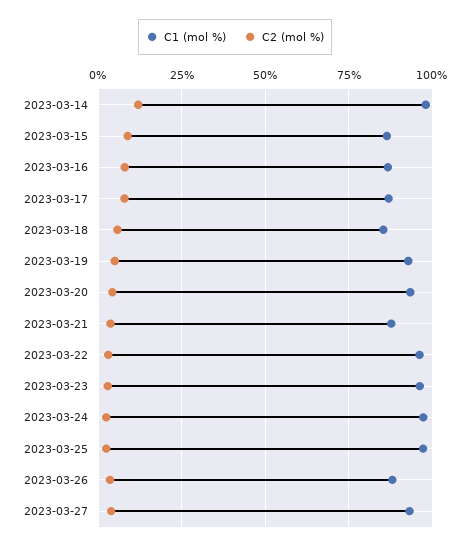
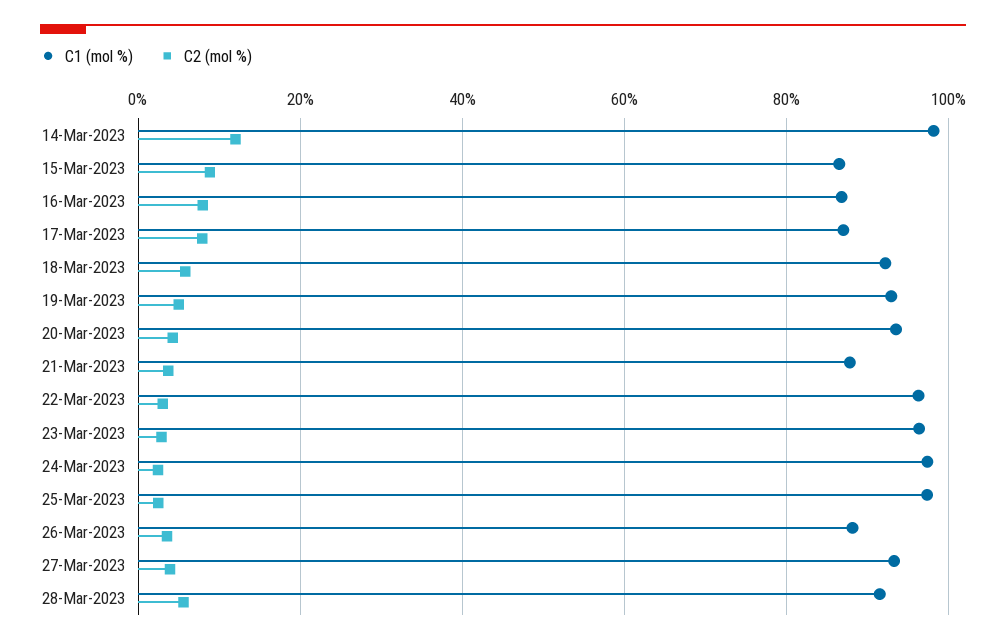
C1 (mol %), 2023-03-18: 85 -> 92
C1 (mol %), 28-Mar-2023: none -> 92
C2 (mol %), 28-Mar-2023: none -> 6

